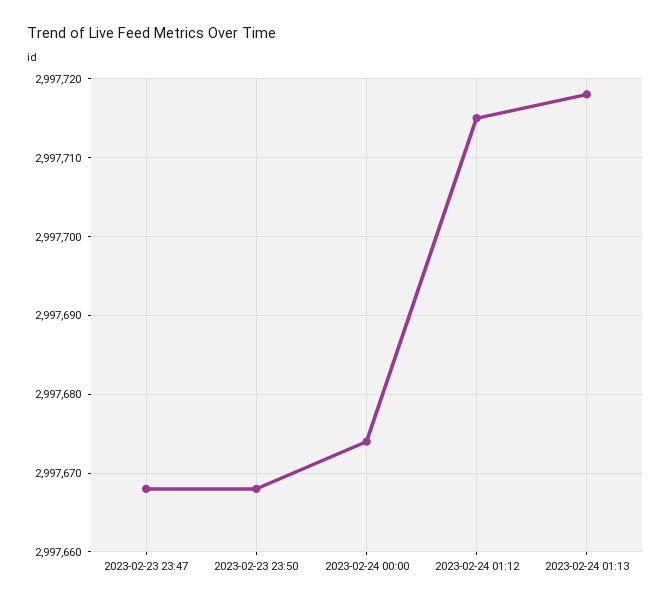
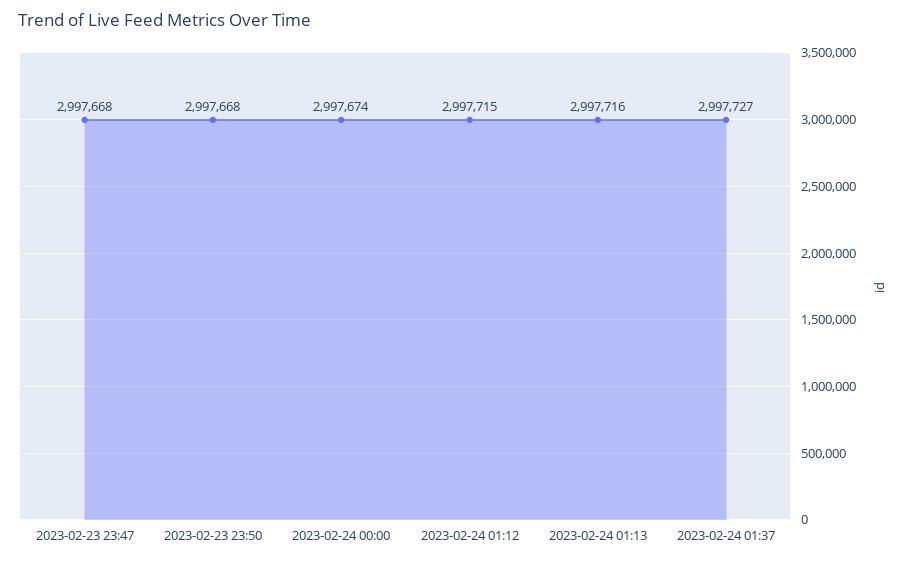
2023-02-24 01:13: 2997718 -> 2997716
2023-02-24 01:37: none -> 2997727

